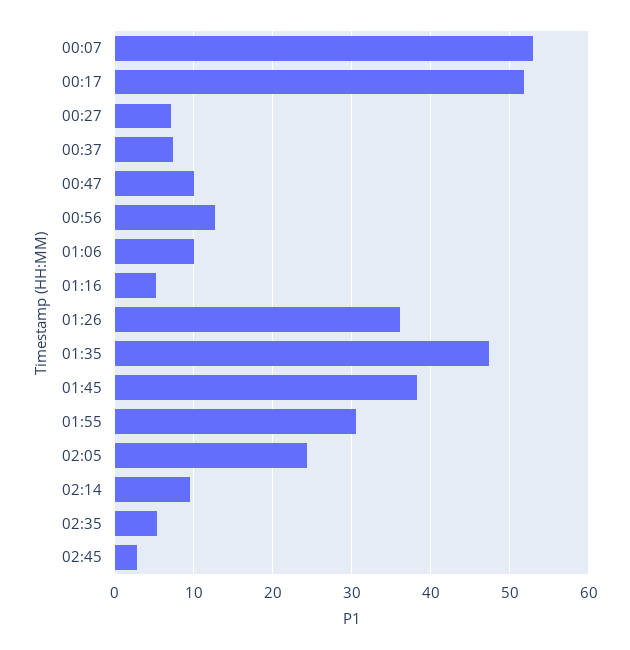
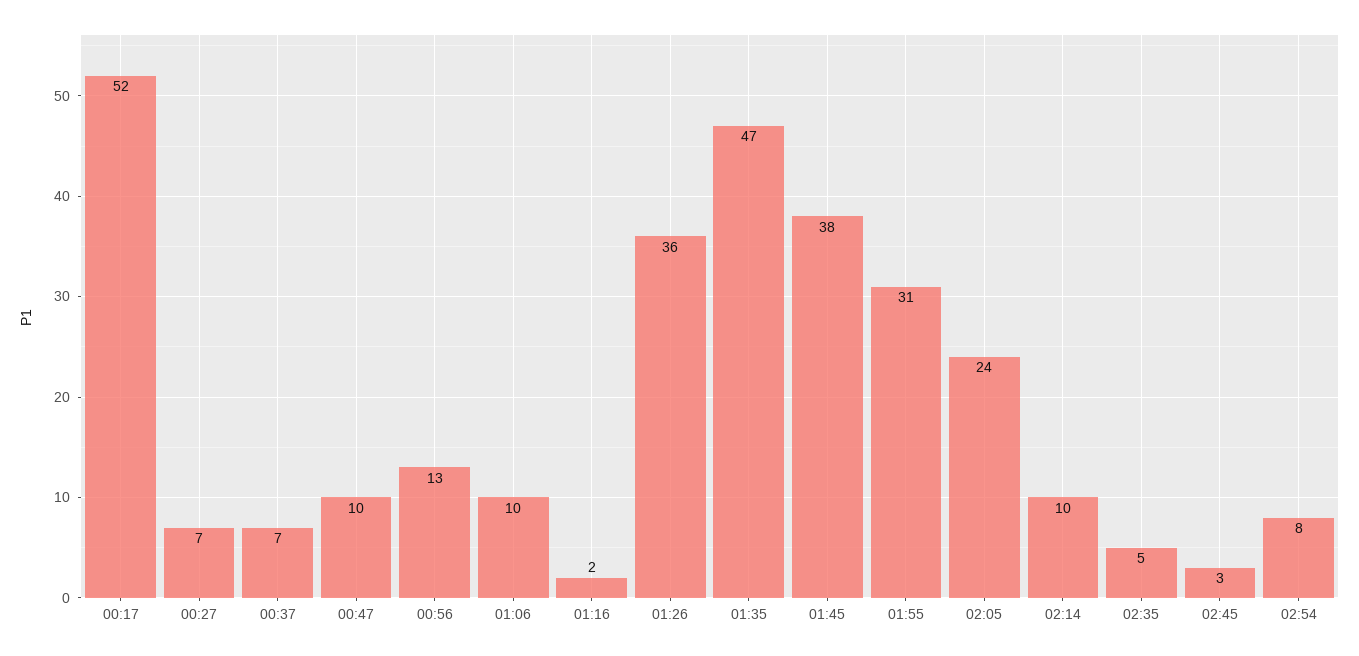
00:07: 53 -> none
01:16: 5 -> 2
02:54: none -> 8

